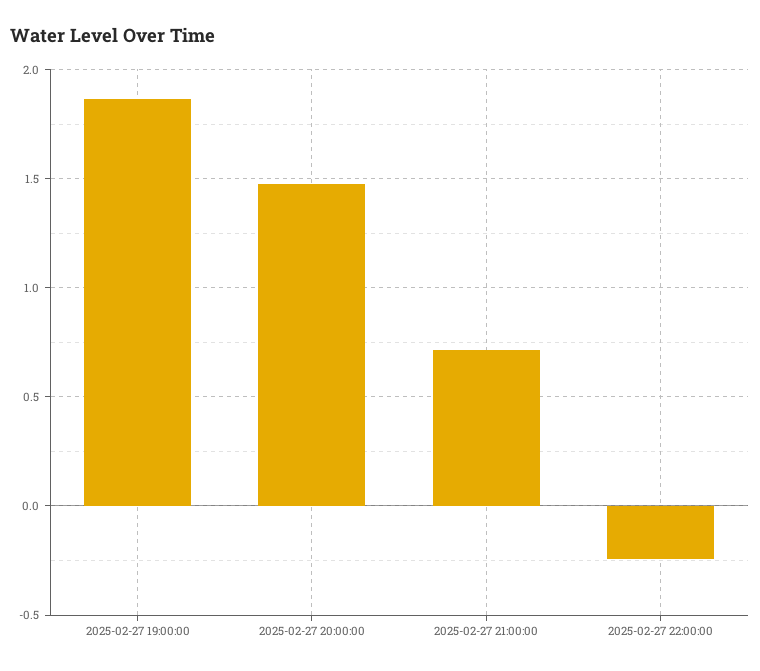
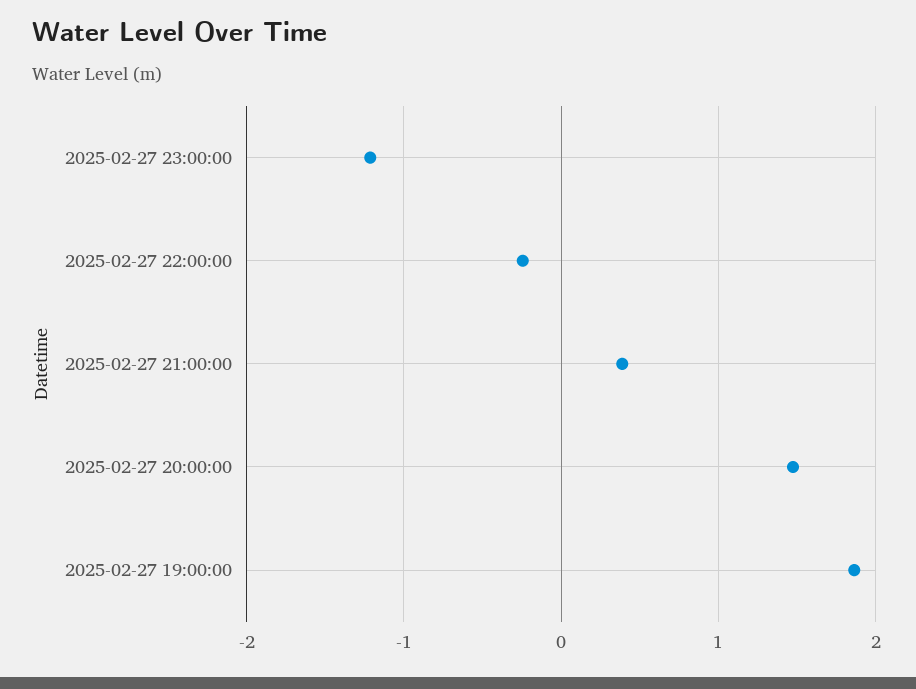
2025-02-27 21:00:00: 0.7 -> 0.4
2025-02-27 23:00:00: none -> -1.2

